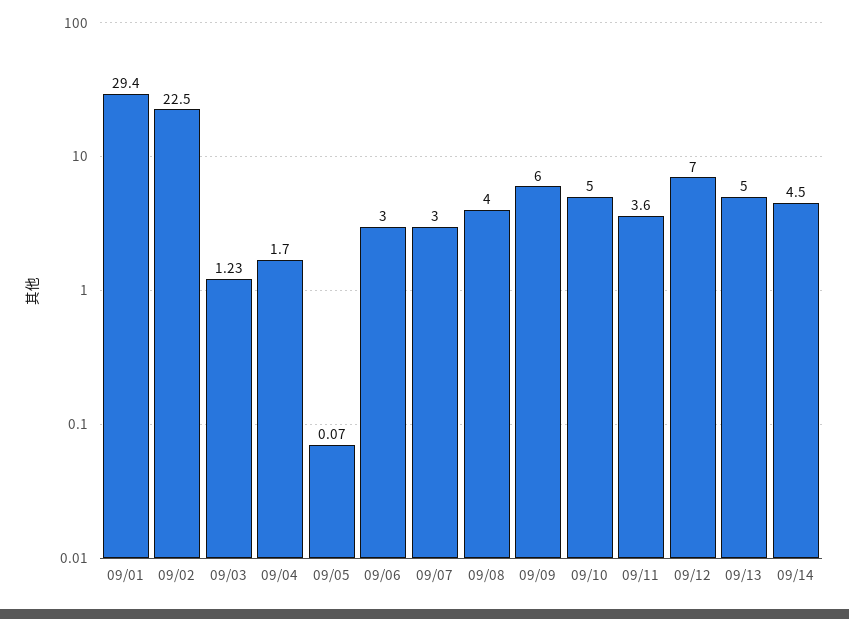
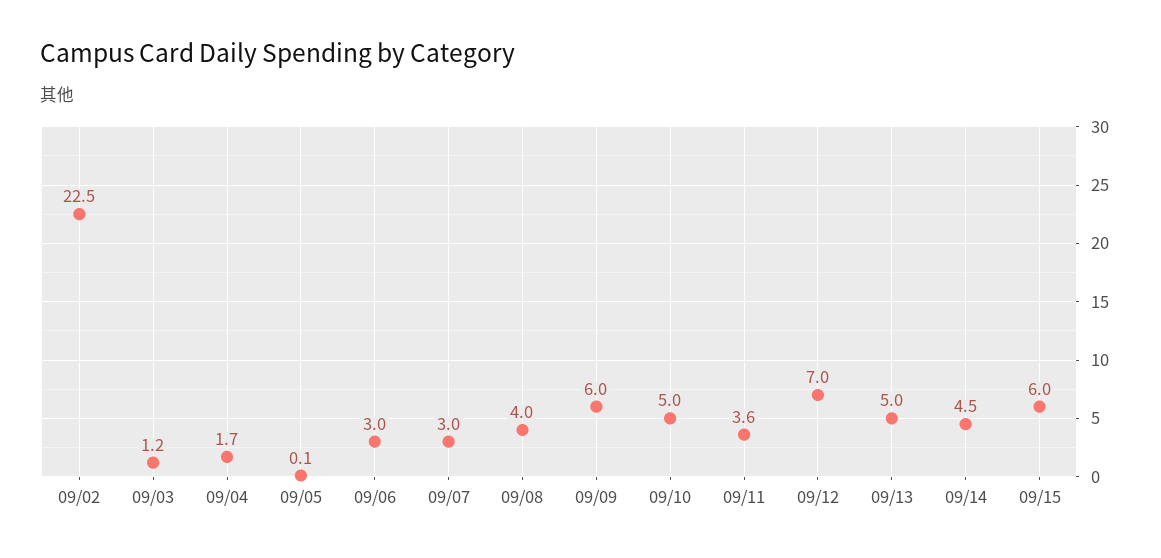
09/01: 29.4 -> none
09/15: none -> 6

